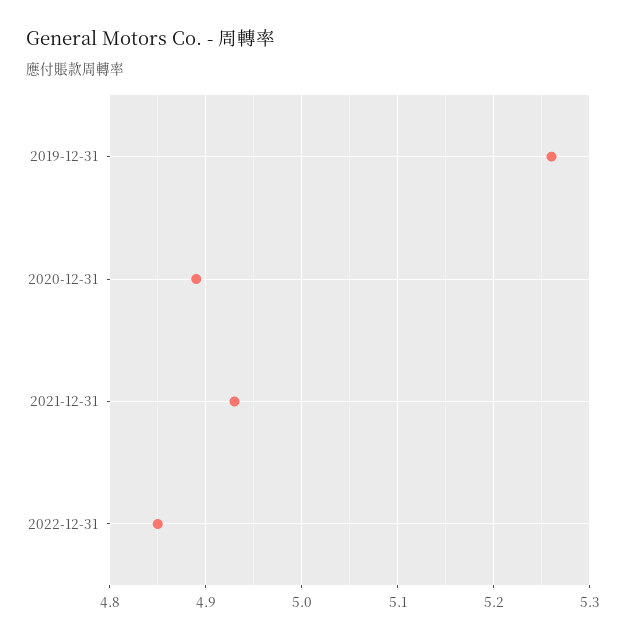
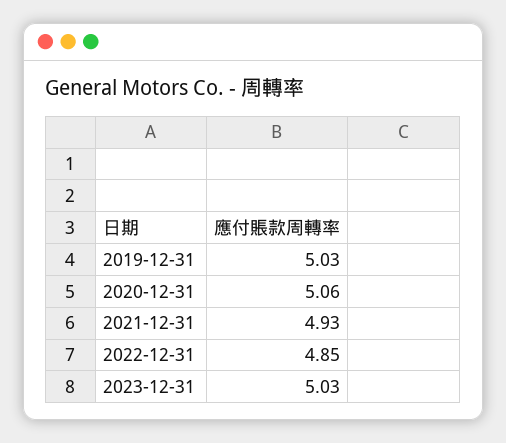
2019-12-31: 5.26 -> 5.03
2020-12-31: 4.89 -> 5.06
2023-12-31: none -> 5.03

